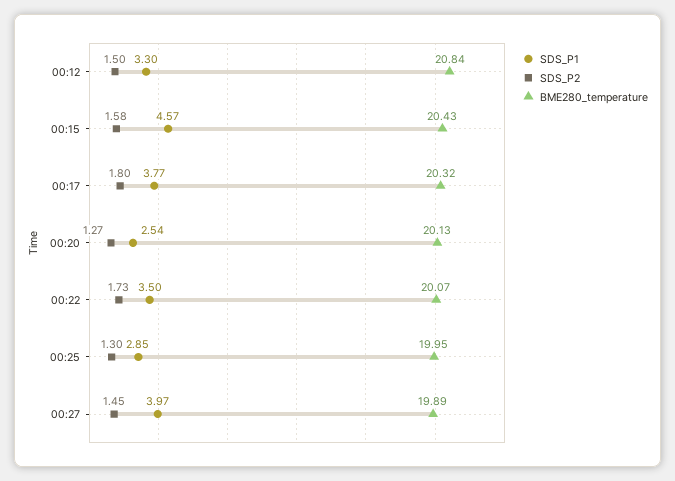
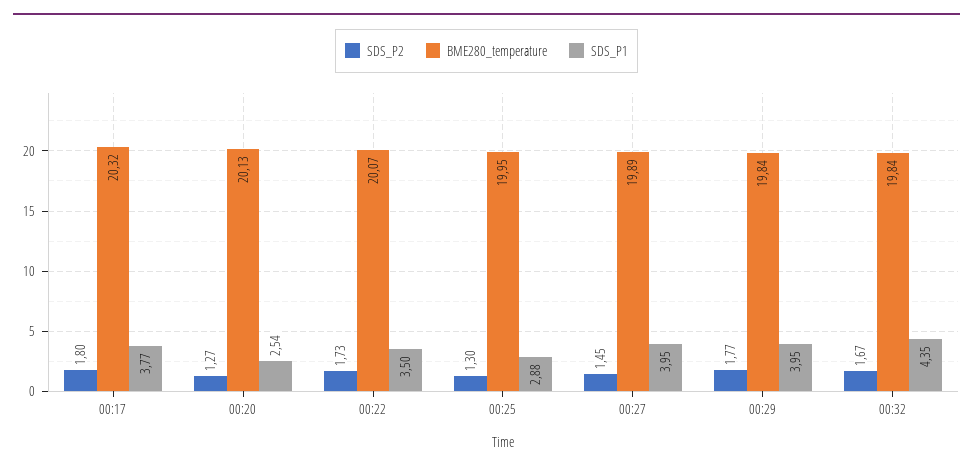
SDS_P1, 00:12: 3.3 -> none
SDS_P2, 00:12: 1.5 -> none
BME280_temperature, 00:12: 20.84 -> none
SDS_P1, 00:15: 4.57 -> none
SDS_P2, 00:15: 1.58 -> none
BME280_temperature, 00:15: 20.43 -> none
SDS_P1, 00:25: 2.85 -> 2.88
SDS_P1, 00:27: 3.97 -> 3.95
SDS_P2, 00:29: none -> 1.77
BME280_temperature, 00:29: none -> 19.84
SDS_P1, 00:29: none -> 3.95
SDS_P2, 00:32: none -> 1.67
BME280_temperature, 00:32: none -> 19.84
SDS_P1, 00:32: none -> 4.35

